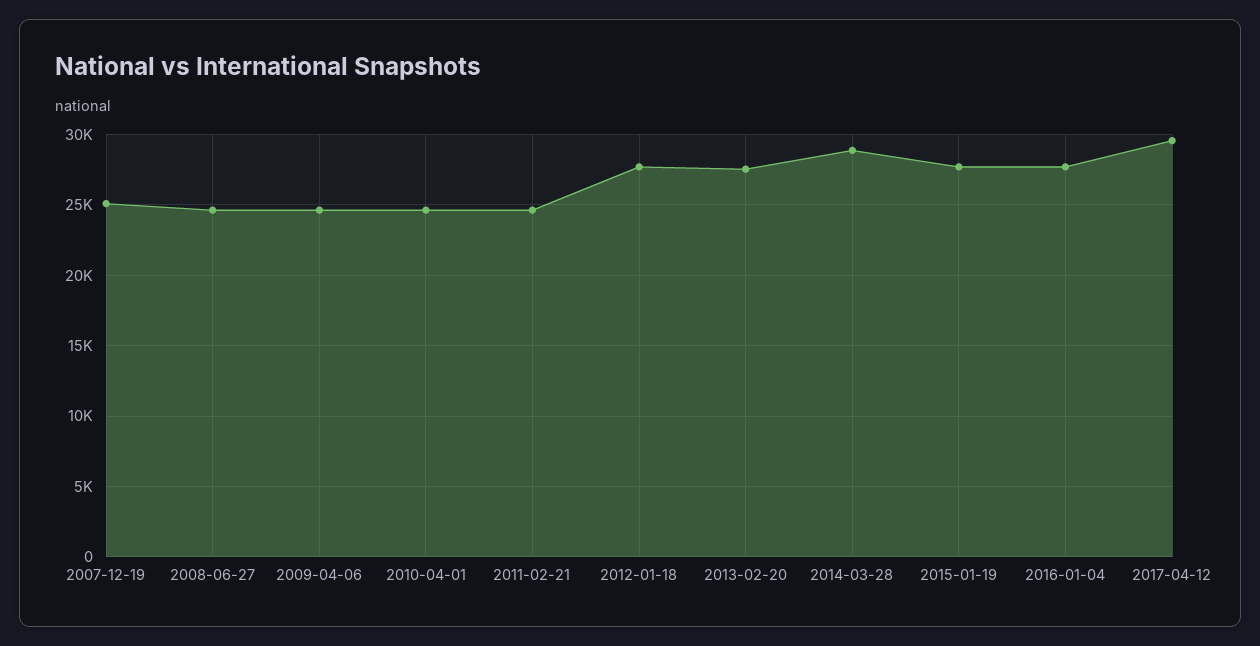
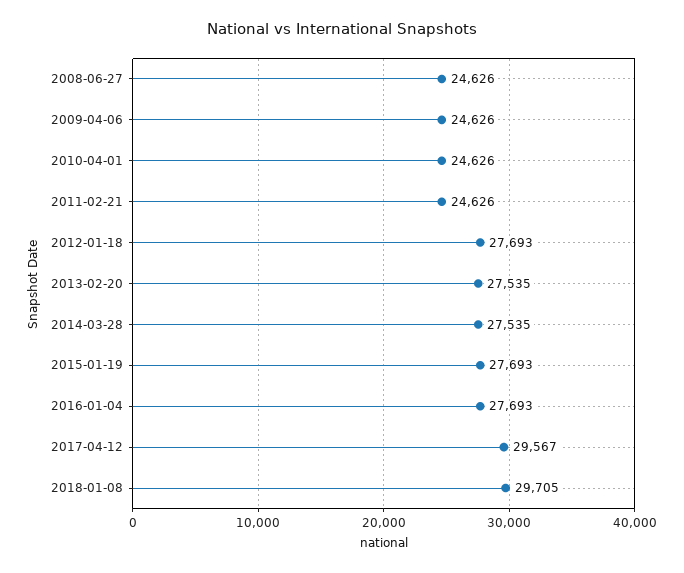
2007-12-19: 25000 -> none
2014-03-28: 29000 -> 27535
2018-01-08: none -> 29705

